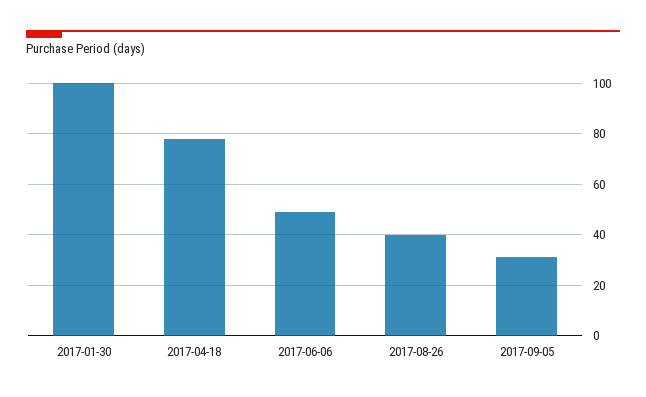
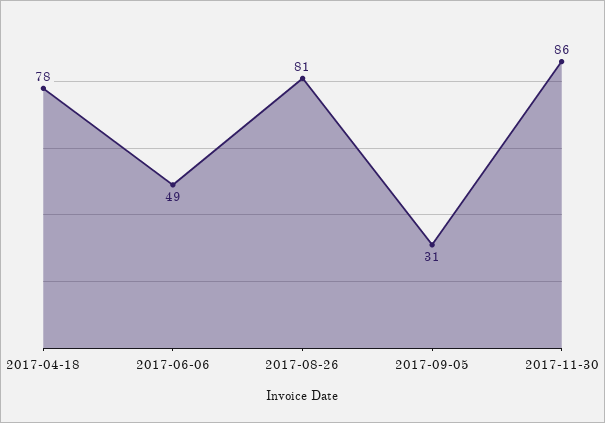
2017-01-30: 100 -> none
2017-08-26: 40 -> 81
2017-11-30: none -> 86

